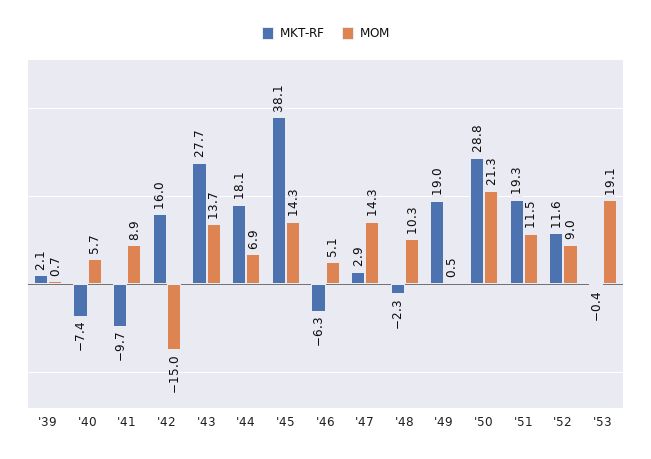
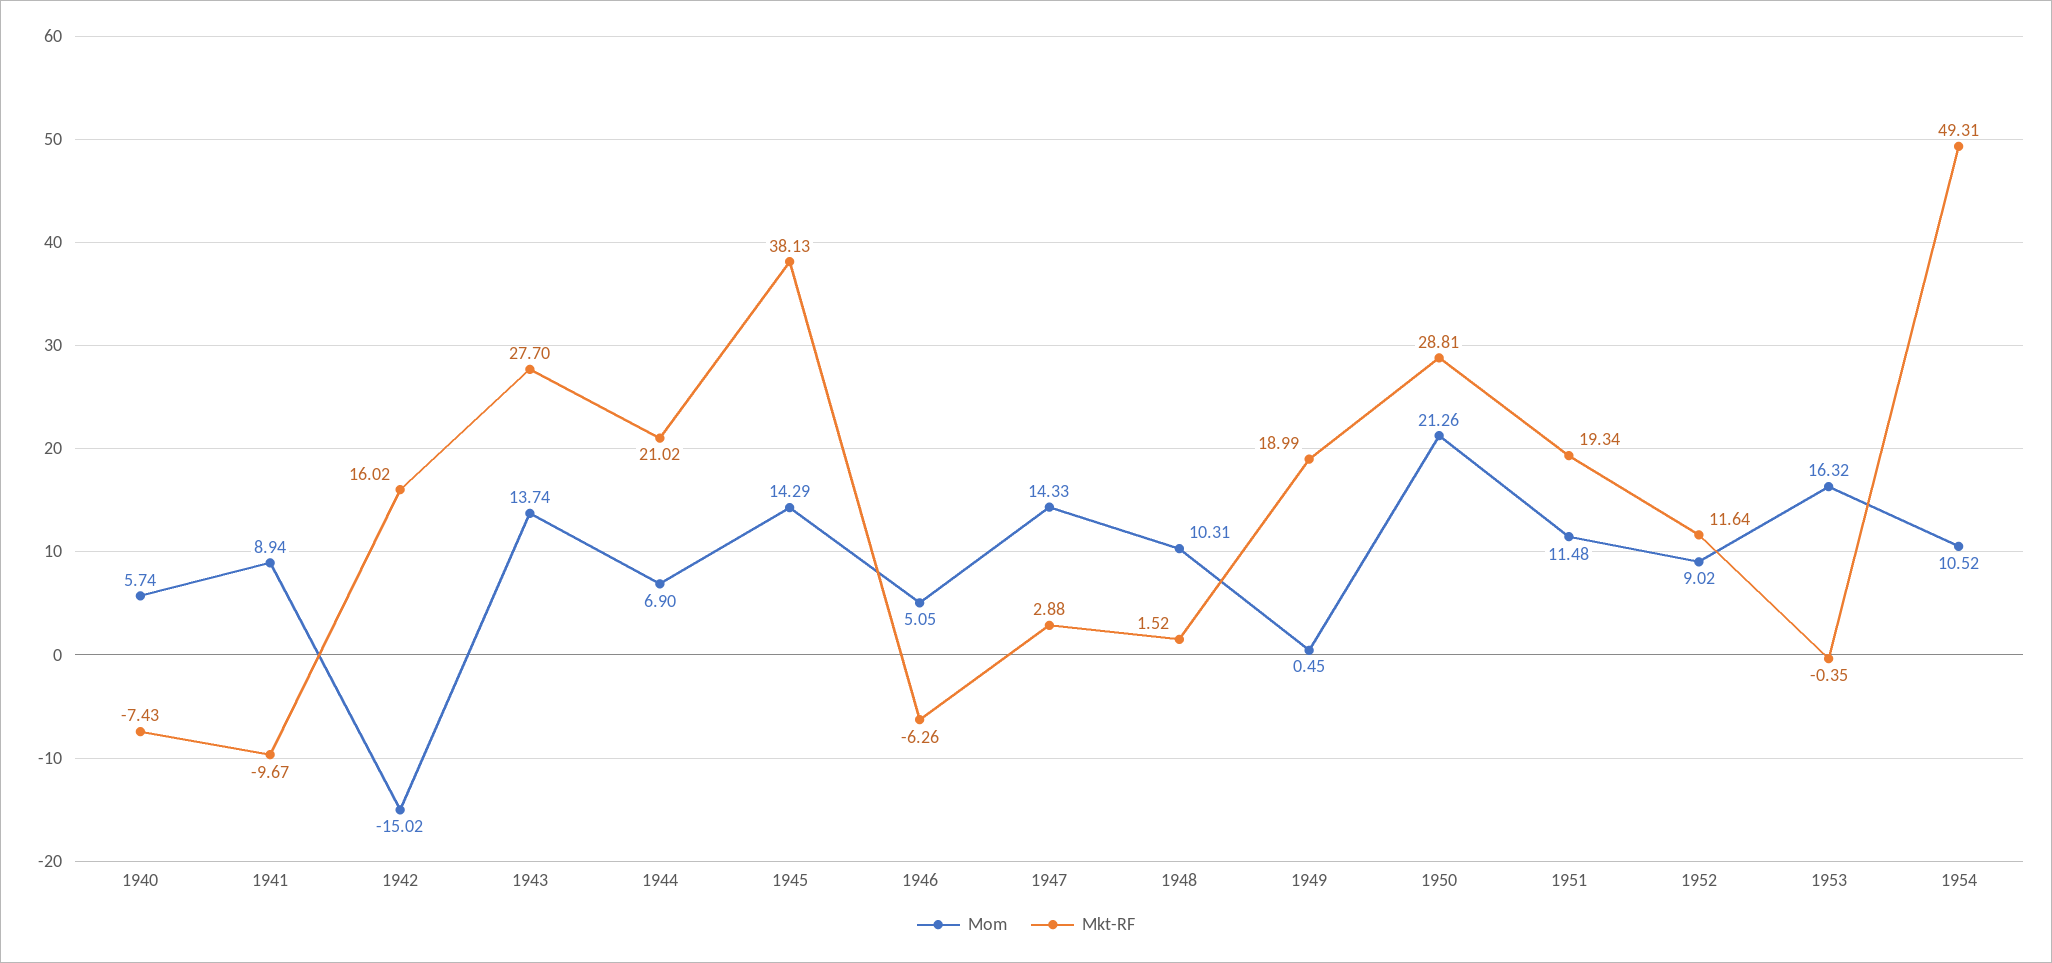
MKT-RF, '39: 2.1 -> none
MOM, '39: 0.7 -> none
MKT-RF, '44: 18.1 -> 21.02
MKT-RF, '48: -2.3 -> 1.52
MOM, '53: 19.1 -> 16.32
MOM, 1954: none -> 10.52
MKT-RF, 1954: none -> 49.31

